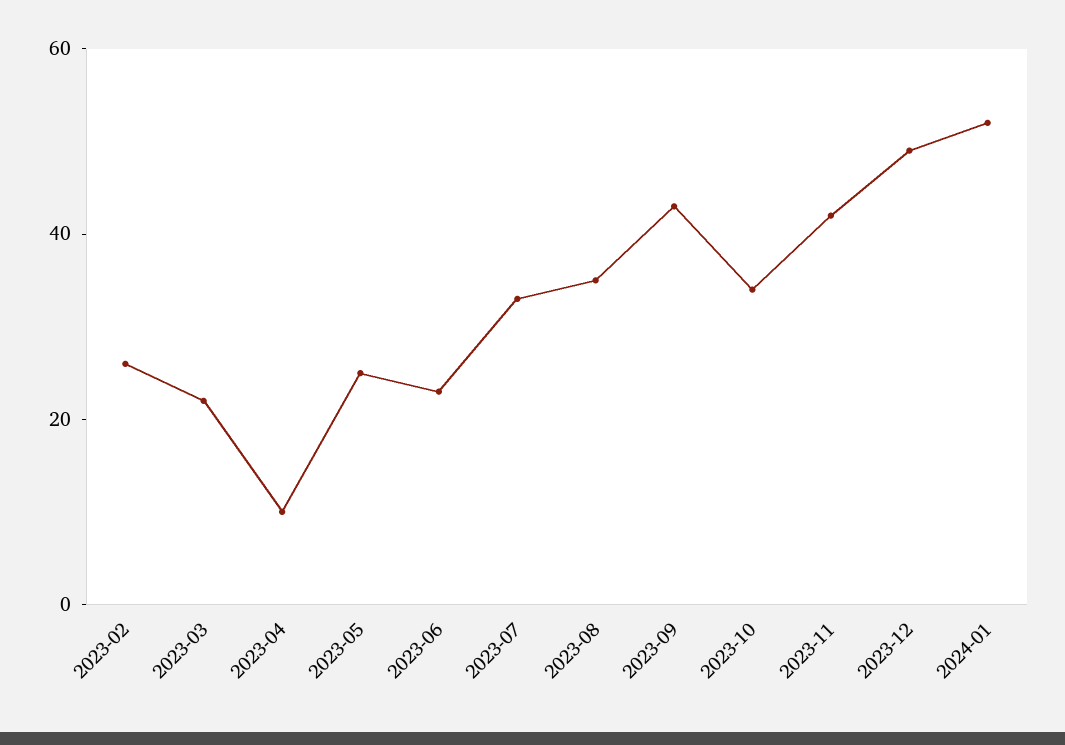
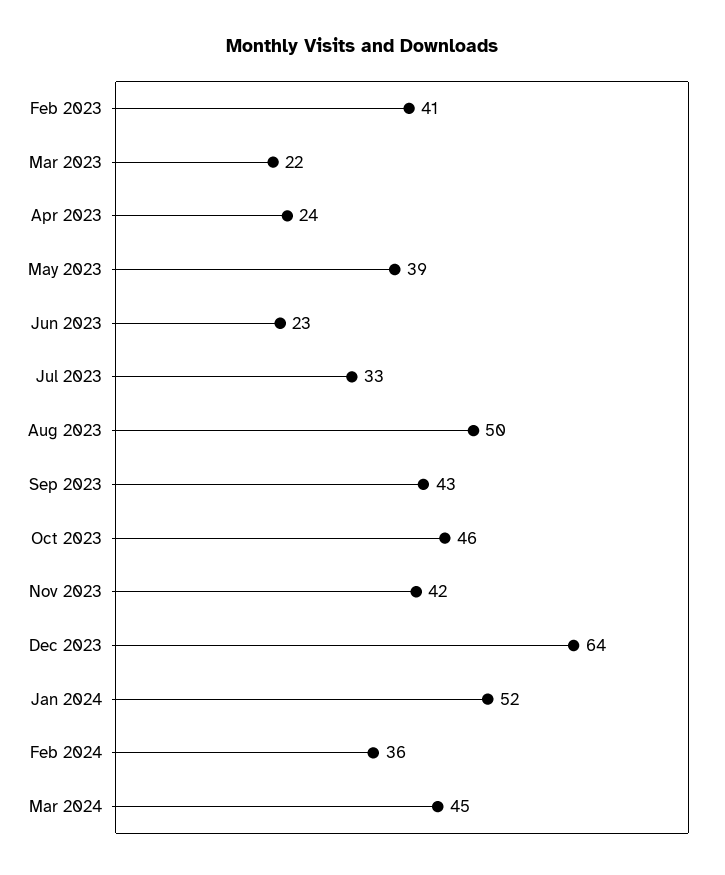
2023-02: 25 -> 41
2023-04: 10 -> 24
2023-05: 25 -> 39
2023-08: 35 -> 50
2023-10: 35 -> 46
2023-12: 50 -> 64
Feb 2024: none -> 36
Mar 2024: none -> 45

